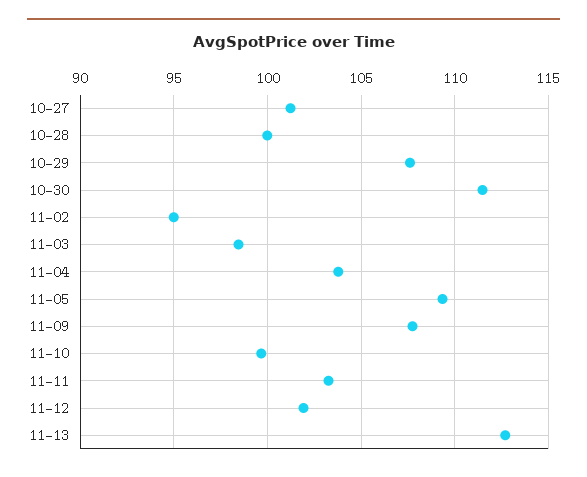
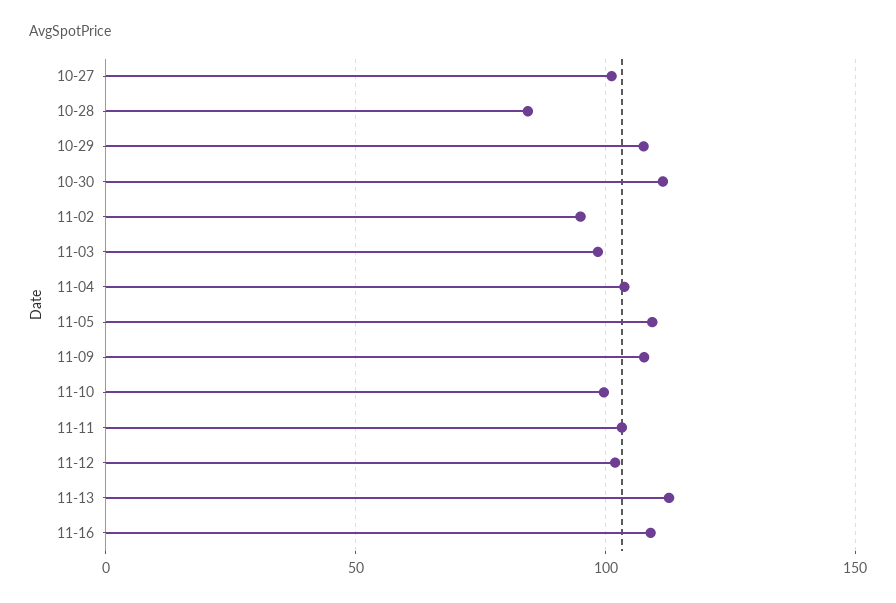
10-28: 100 -> 85
11-16: none -> 110

